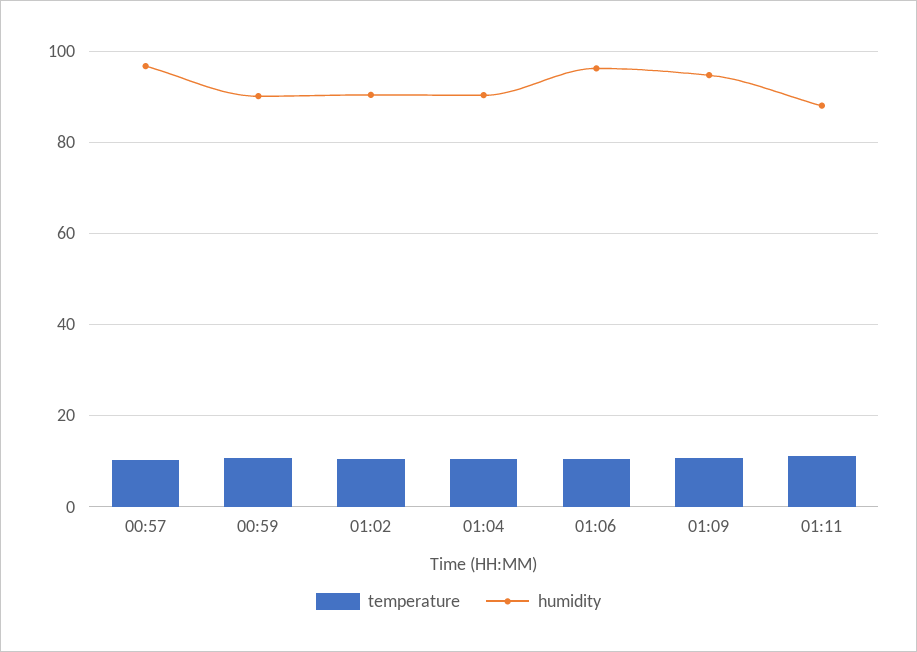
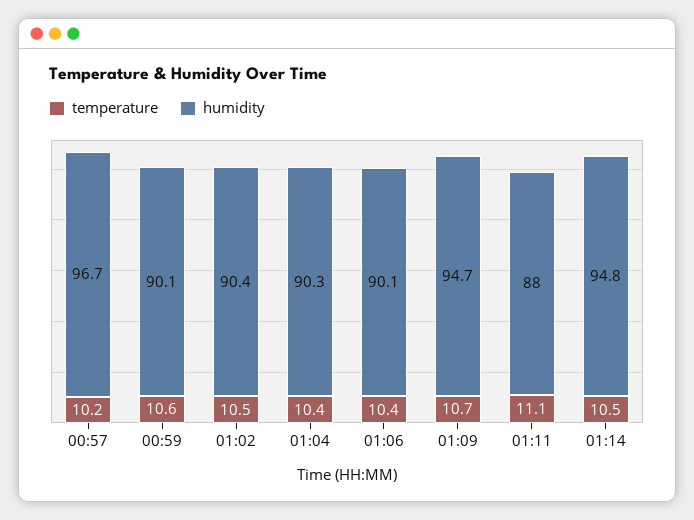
humidity, 01:06: 96 -> 90.1
temperature, 01:14: none -> 10.5
humidity, 01:14: none -> 94.8

